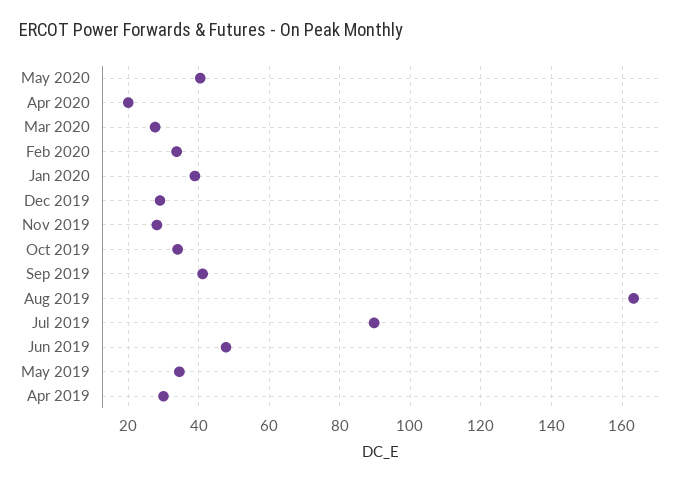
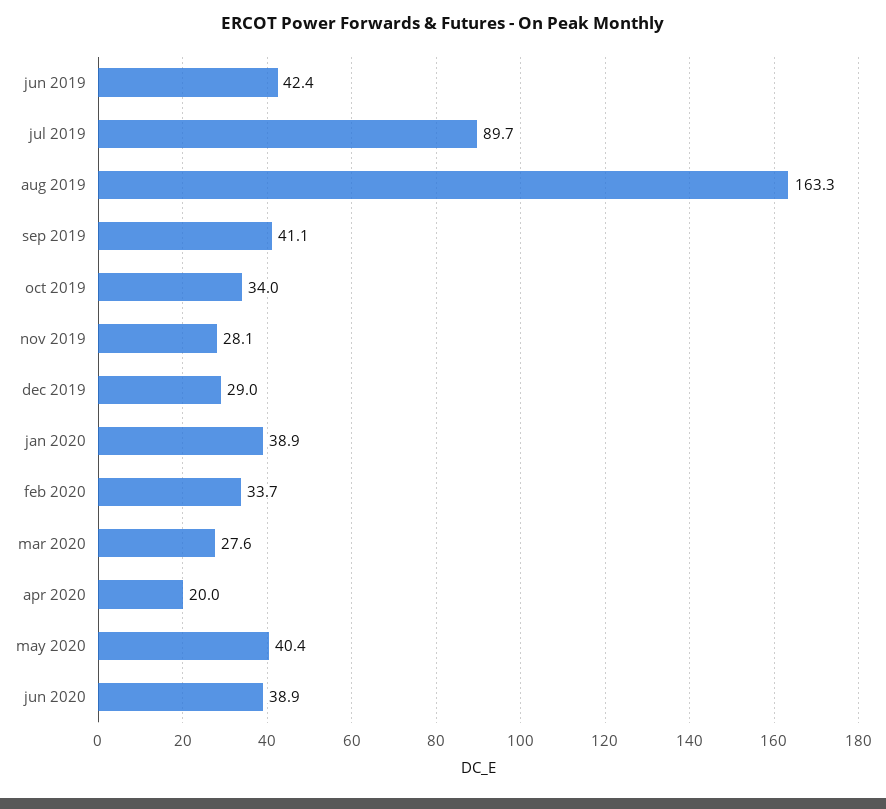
Jun 2019: 48 -> 42.4
May 2019: 34 -> none
Apr 2019: 30 -> none
jun 2020: none -> 38.9

